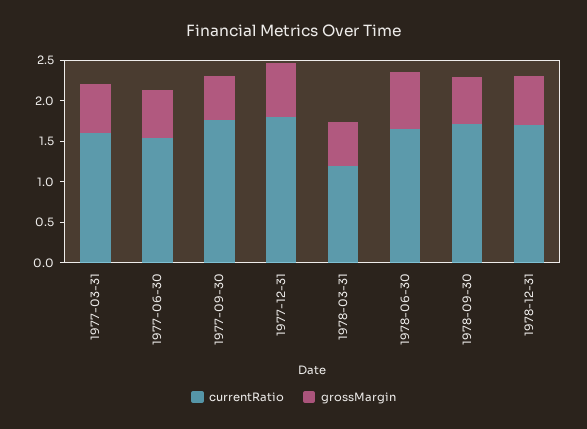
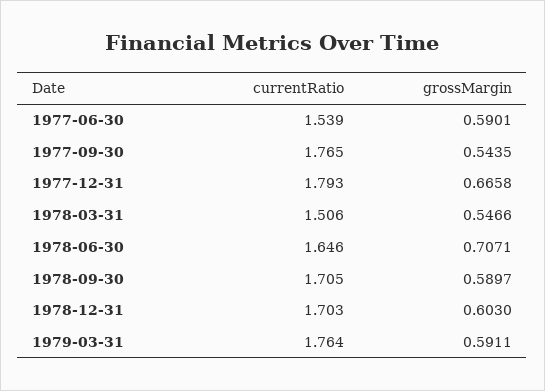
currentRatio, 1977-03-31: 1.6 -> none
grossMargin, 1977-03-31: 0.6 -> none
currentRatio, 1978-03-31: 1.2 -> 1.506
currentRatio, 1979-03-31: none -> 1.764
grossMargin, 1979-03-31: none -> 0.5911

